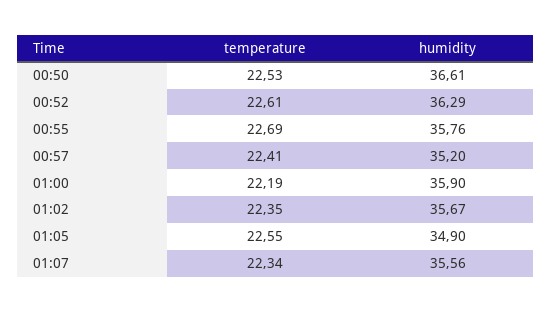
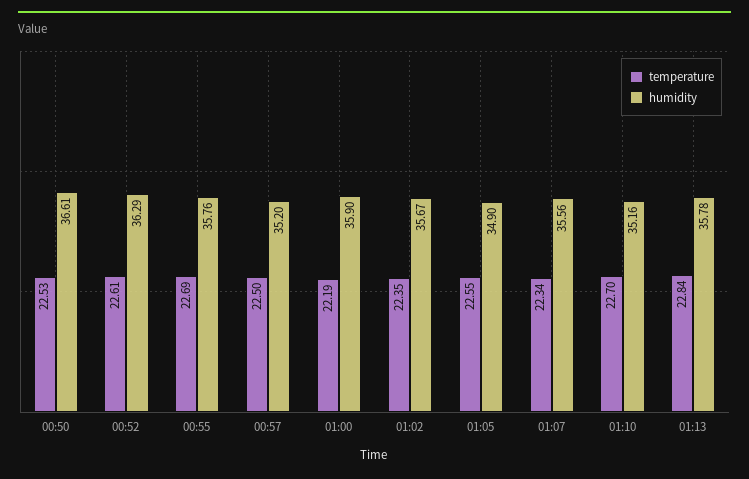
temperature, 00:57: 22.41 -> 22.5
temperature, 01:10: none -> 22.7
humidity, 01:10: none -> 35.16
temperature, 01:13: none -> 22.84
humidity, 01:13: none -> 35.78

